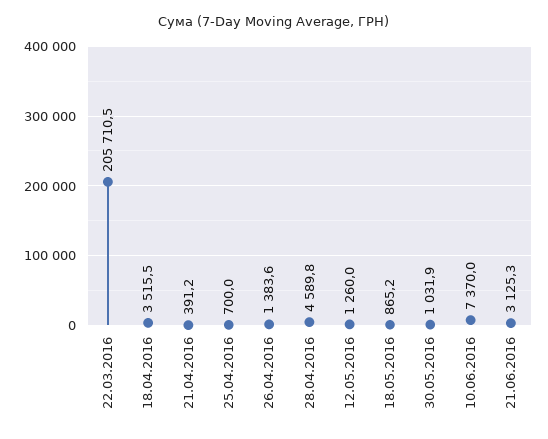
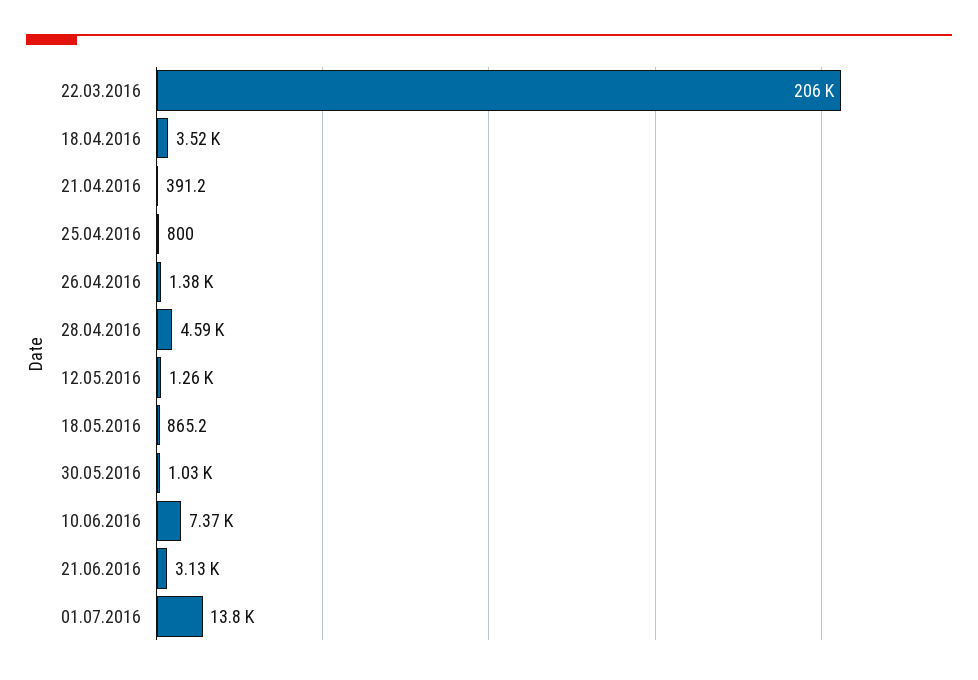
25.04.2016: 700 -> 800
01.07.2016: none -> 13800

